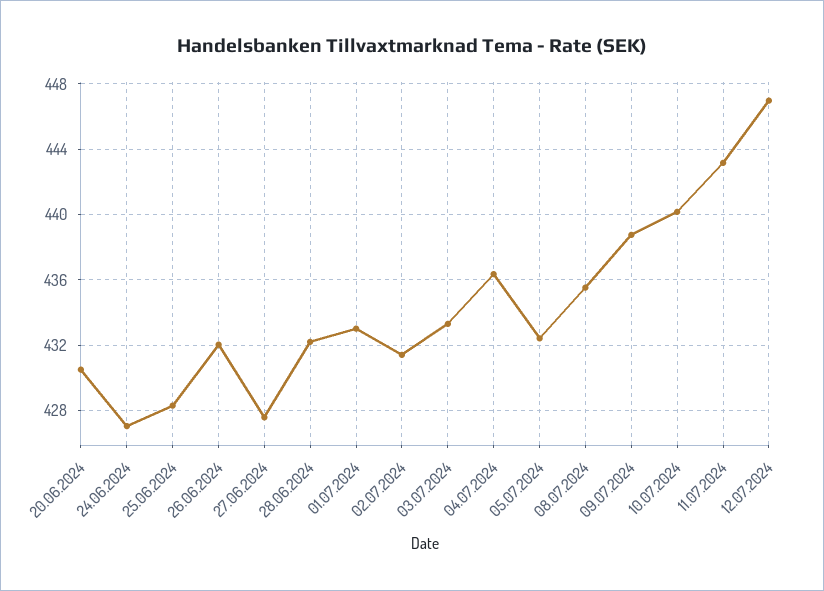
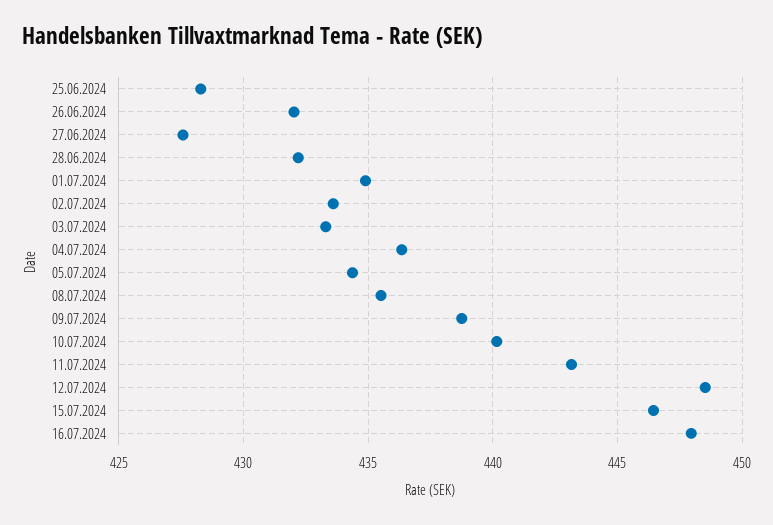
20.06.2024: 430.5 -> none
24.06.2024: 427 -> none
01.07.2024: 433 -> 435
02.07.2024: 431.5 -> 433.5
05.07.2024: 432.5 -> 434.5
12.07.2024: 447 -> 448.5
15.07.2024: none -> 446.5
16.07.2024: none -> 448

